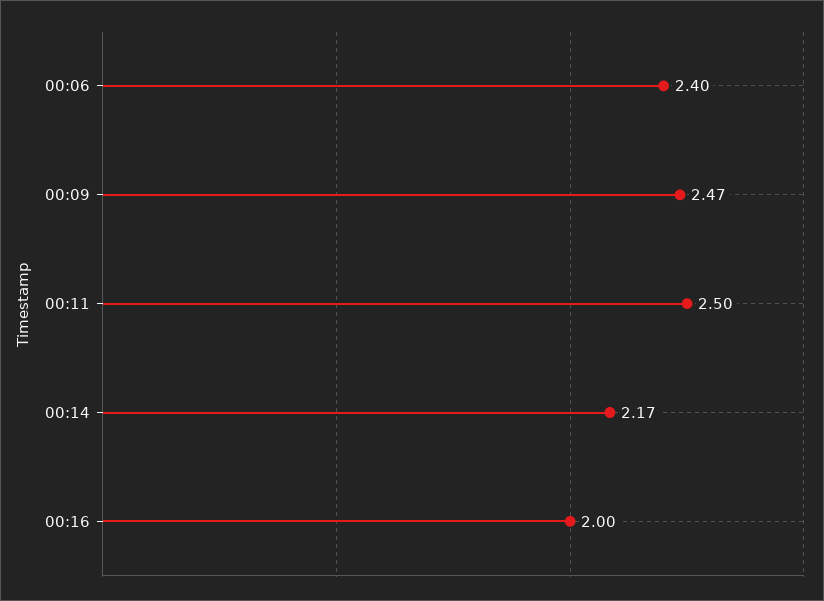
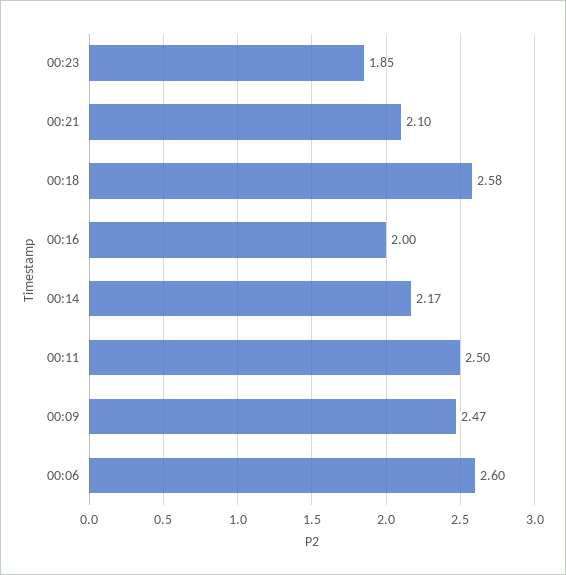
00:06: 2.4 -> 2.6
00:23: none -> 1.85
00:21: none -> 2.1
00:18: none -> 2.58

